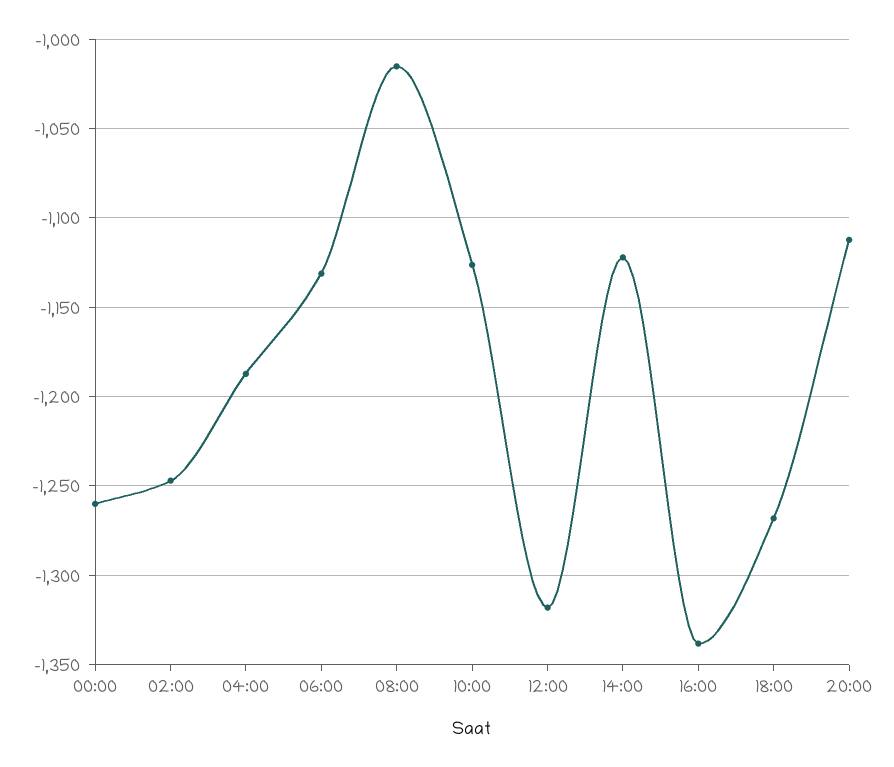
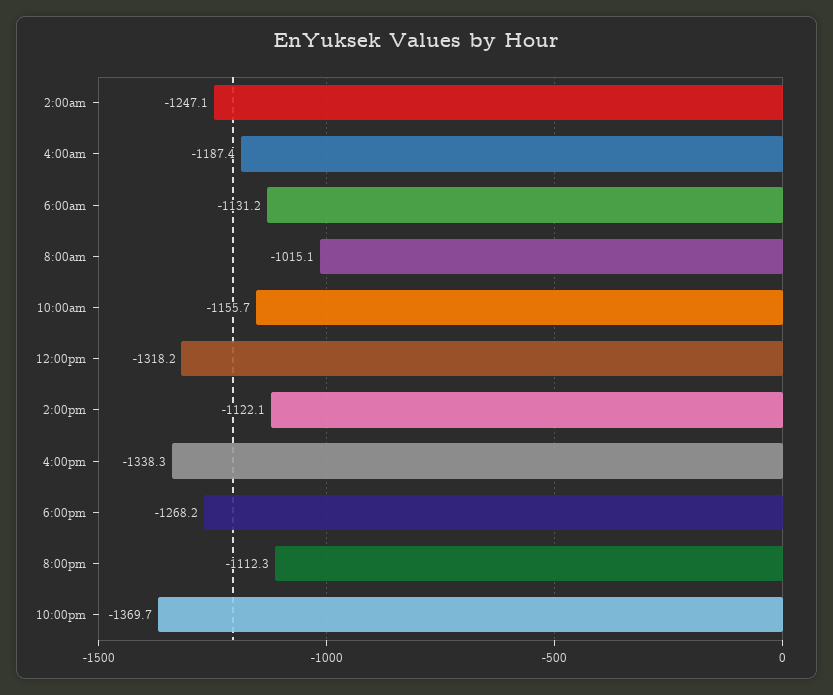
00:00: -1260 -> none
10:00: -1125 -> -1155.7
10:00pm: none -> -1369.7

